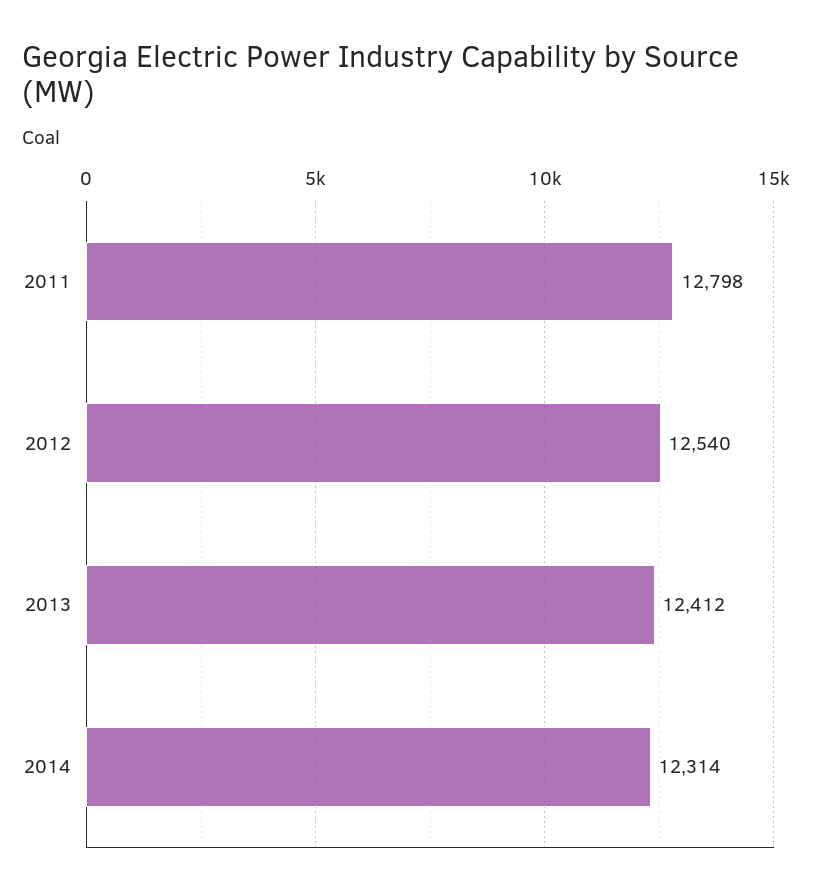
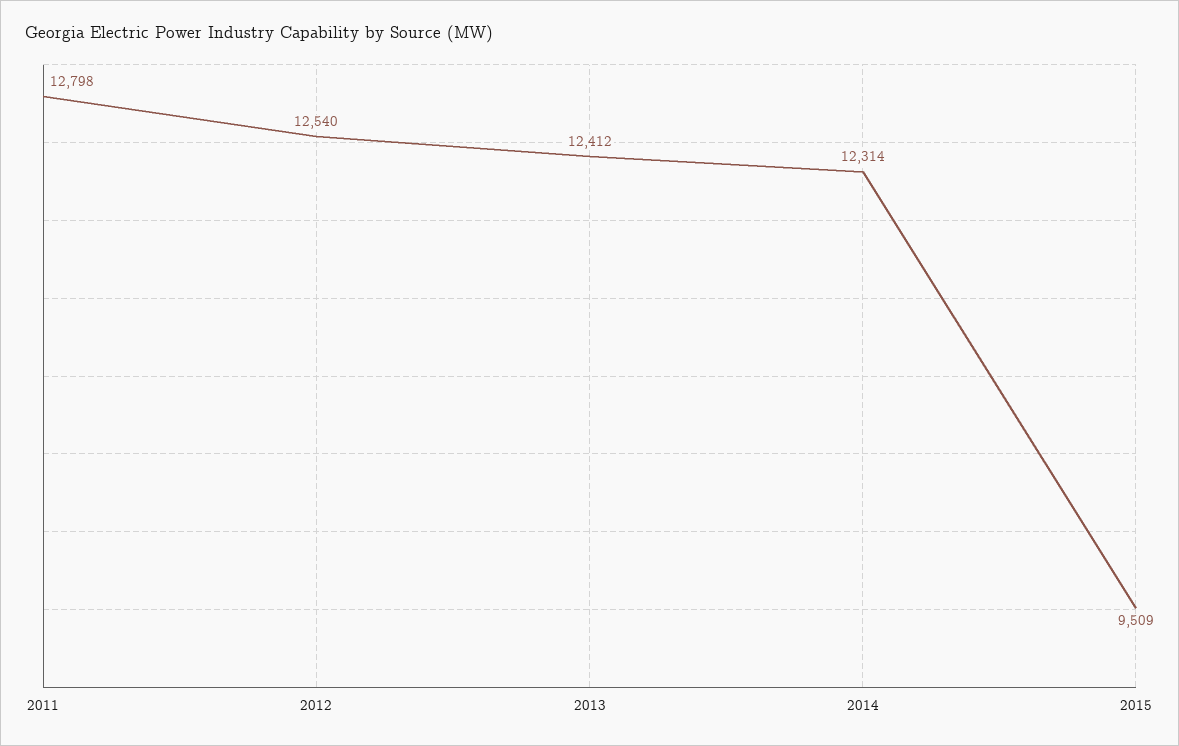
2015: none -> 9509

